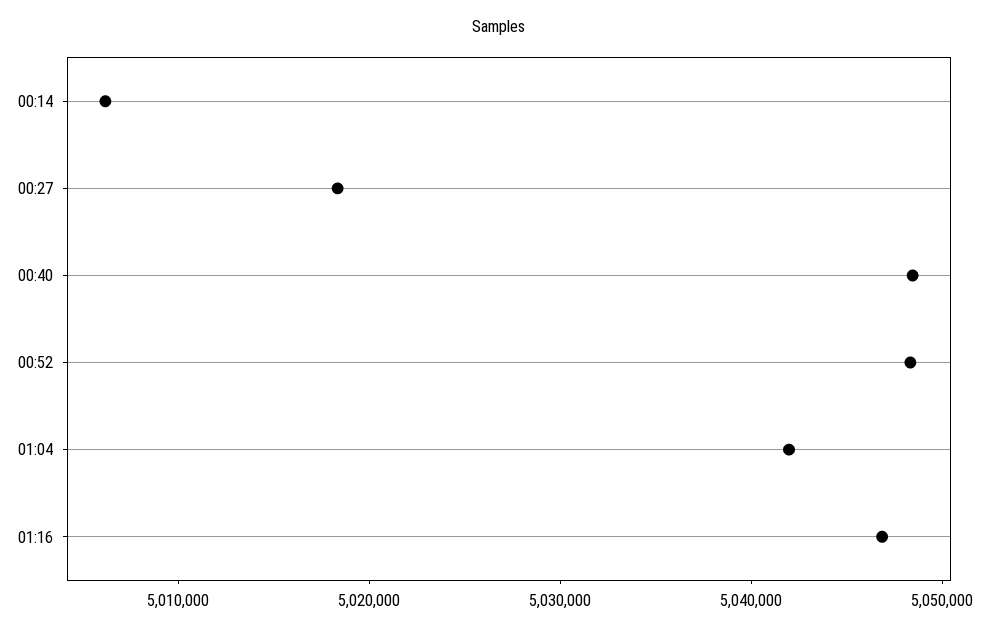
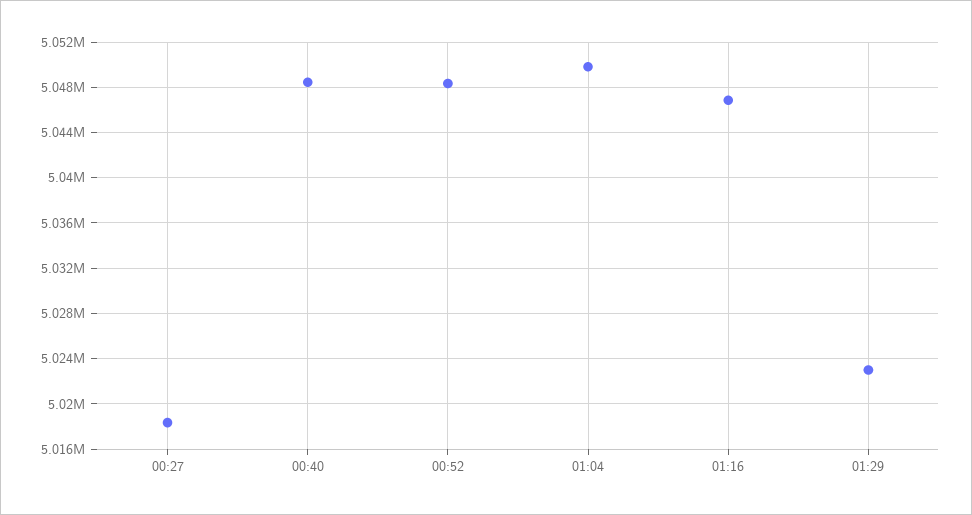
00:14: 5006000 -> none
01:04: 5042000 -> 5050000
01:29: none -> 5023000

